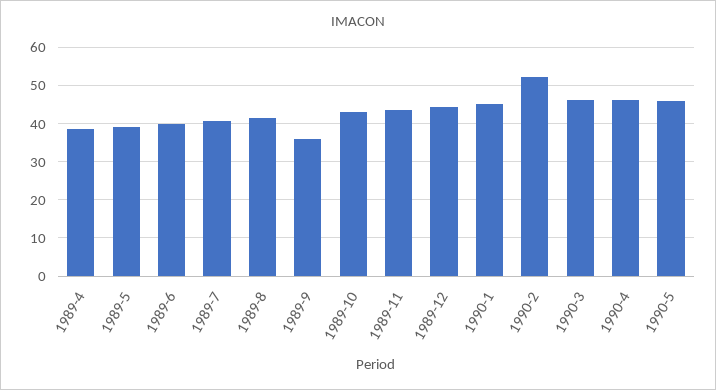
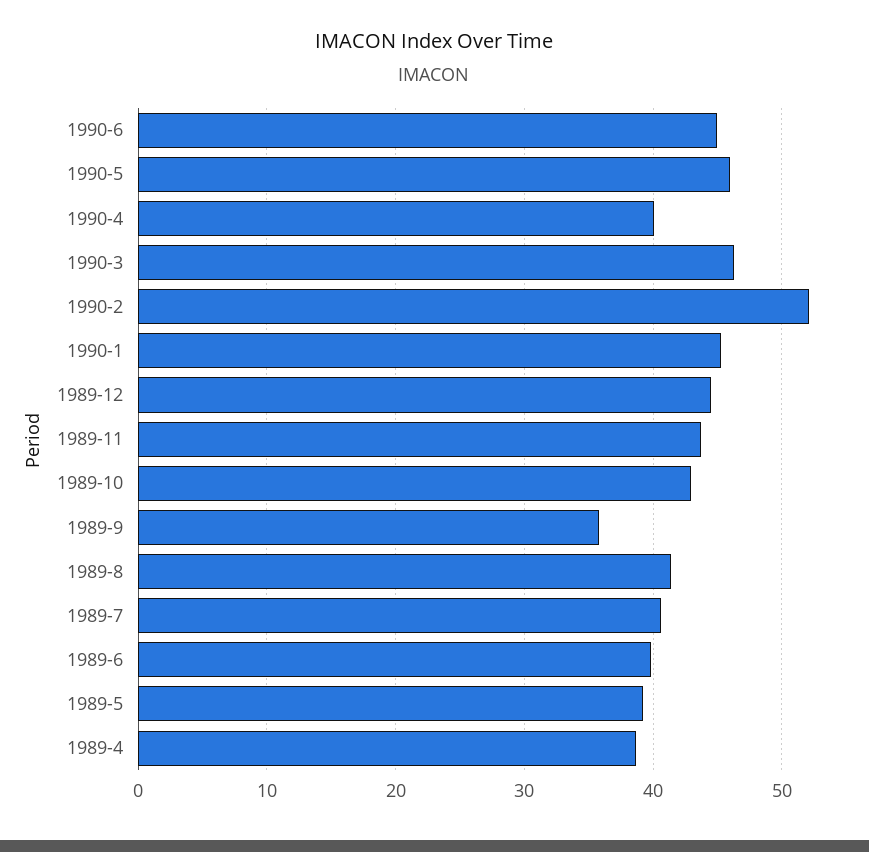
1990-4: 46 -> 40
1990-6: none -> 45

